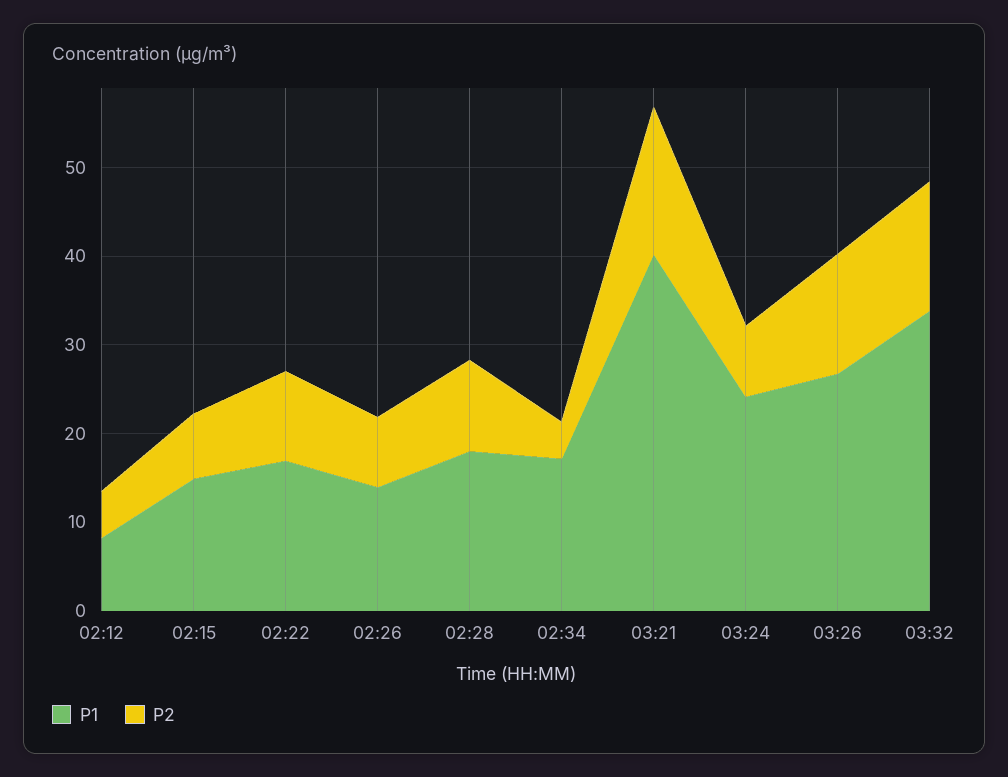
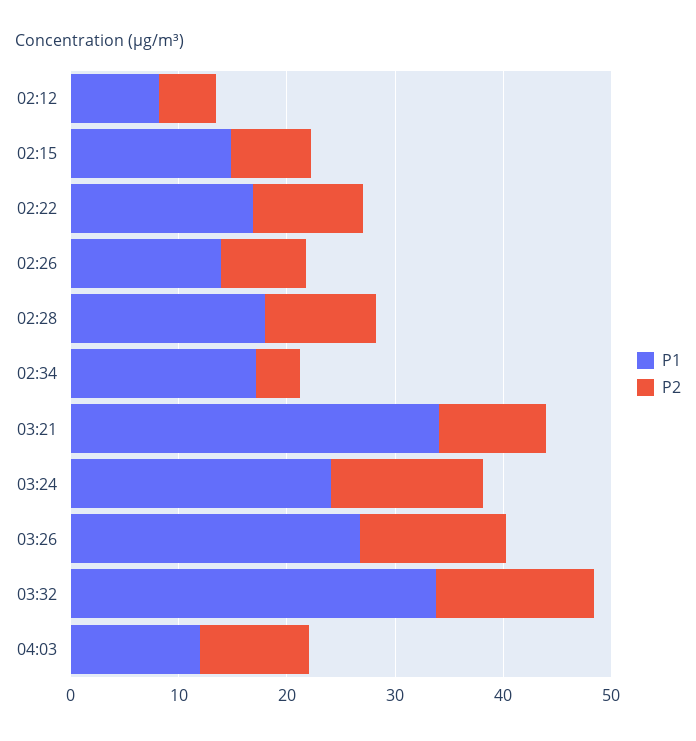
P1, 03:21: 40 -> 34
P2, 03:21: 16 -> 10
P2, 03:24: 8 -> 14
P1, 04:03: none -> 12
P2, 04:03: none -> 10

